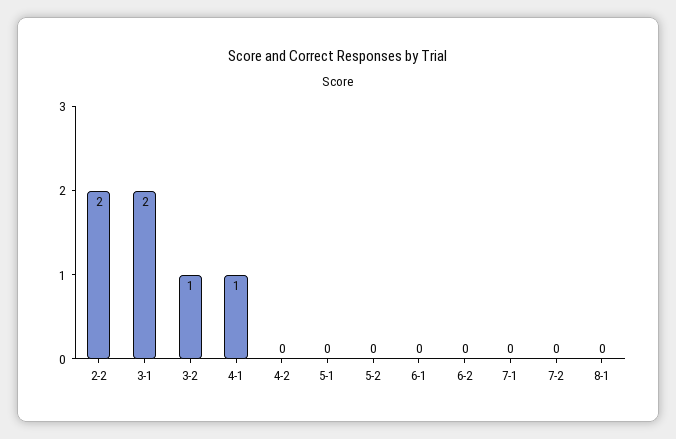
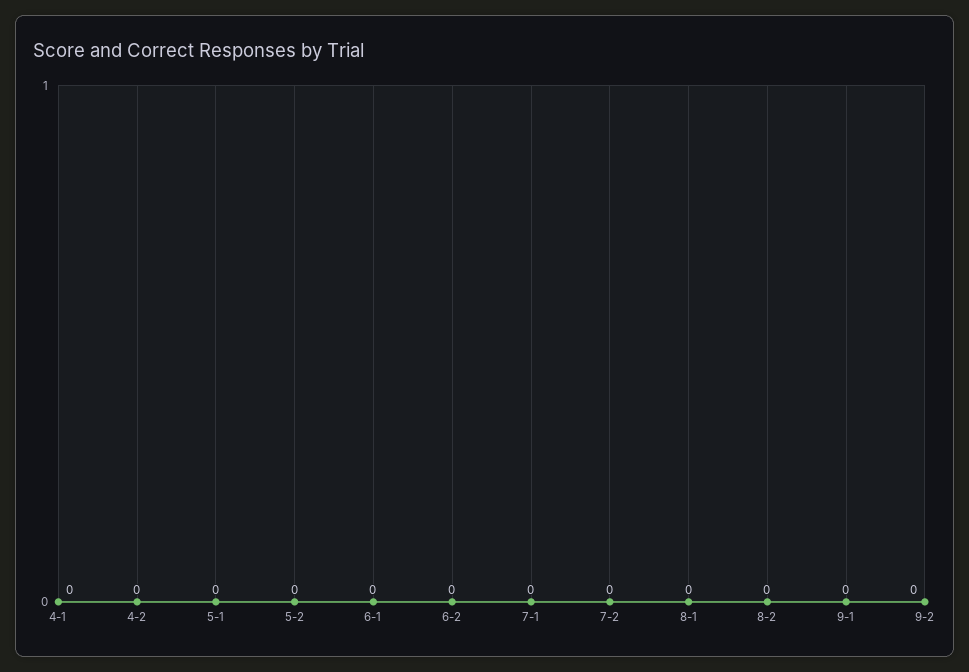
2-2: 2 -> none
3-1: 2 -> none
3-2: 1 -> none
4-1: 1 -> 0
8-2: none -> 0
9-1: none -> 0
9-2: none -> 0

